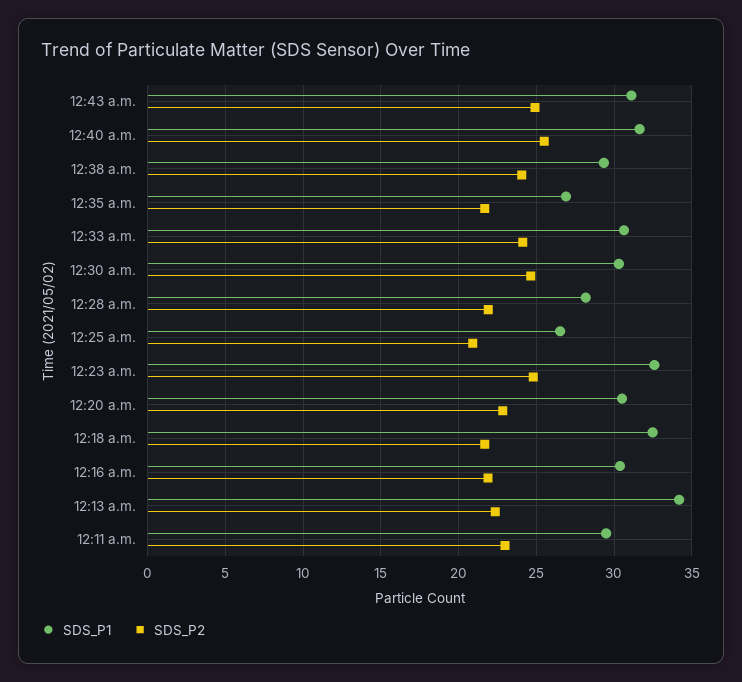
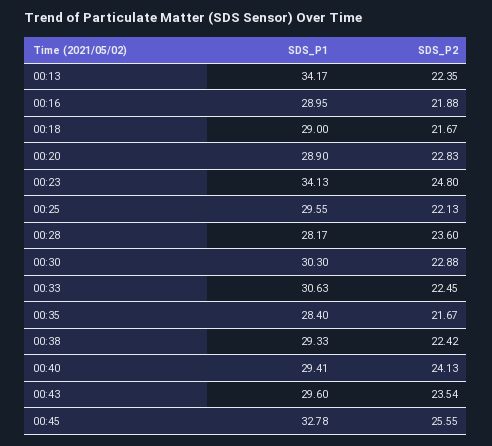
SDS_P1, 12:43 a.m.: 31 -> 29.6
SDS_P2, 12:43 a.m.: 25 -> 23.54
SDS_P1, 12:40 a.m.: 31.5 -> 29.41
SDS_P2, 12:40 a.m.: 25.5 -> 24.13
SDS_P2, 12:38 a.m.: 24 -> 22.42
SDS_P1, 12:35 a.m.: 27 -> 28.4
SDS_P2, 12:33 a.m.: 24 -> 22.45
SDS_P2, 12:30 a.m.: 24.5 -> 22.88
SDS_P2, 12:28 a.m.: 22 -> 23.6
SDS_P1, 12:25 a.m.: 26.5 -> 29.55
SDS_P2, 12:25 a.m.: 21 -> 22.13
SDS_P1, 12:23 a.m.: 32.5 -> 34.13
SDS_P1, 12:20 a.m.: 30.5 -> 28.9
SDS_P1, 12:18 a.m.: 32.5 -> 29
SDS_P1, 12:16 a.m.: 30.5 -> 28.95
SDS_P1, 12:11 a.m.: 29.5 -> none
SDS_P2, 12:11 a.m.: 23 -> none
SDS_P1, 00:45: none -> 32.78
SDS_P2, 00:45: none -> 25.55

